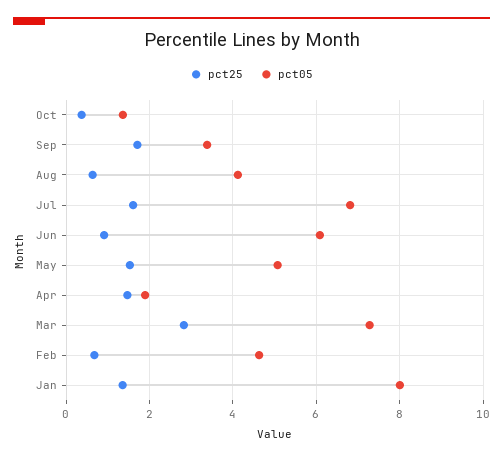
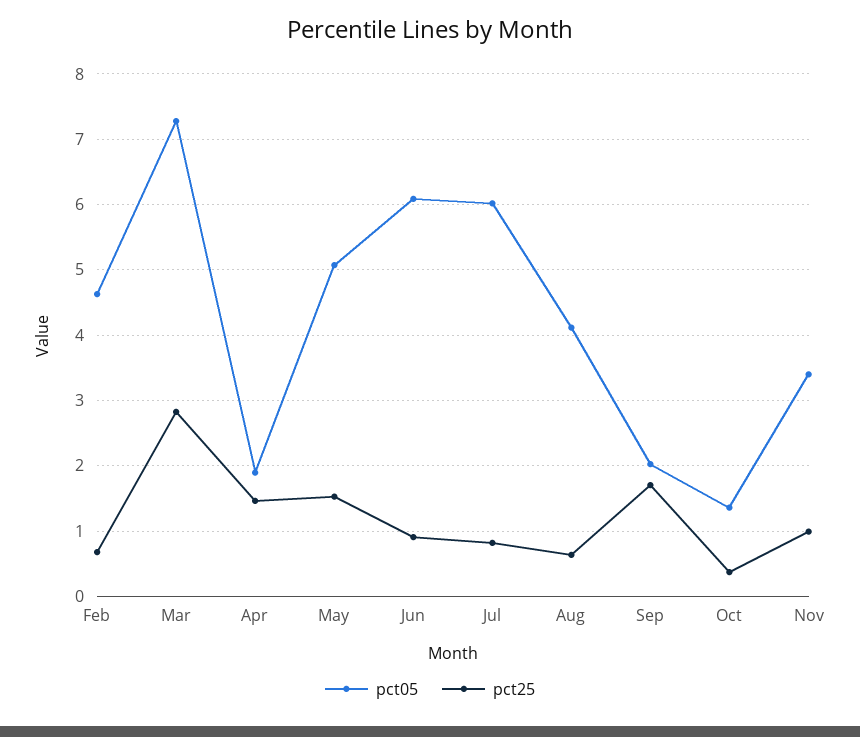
pct05, Sep: 3.4 -> 2
pct25, Jul: 1.6 -> 0.8
pct05, Jul: 6.8 -> 6
pct25, Jan: 1.4 -> none
pct05, Jan: 8 -> none
pct05, Nov: none -> 3.4
pct25, Nov: none -> 1

